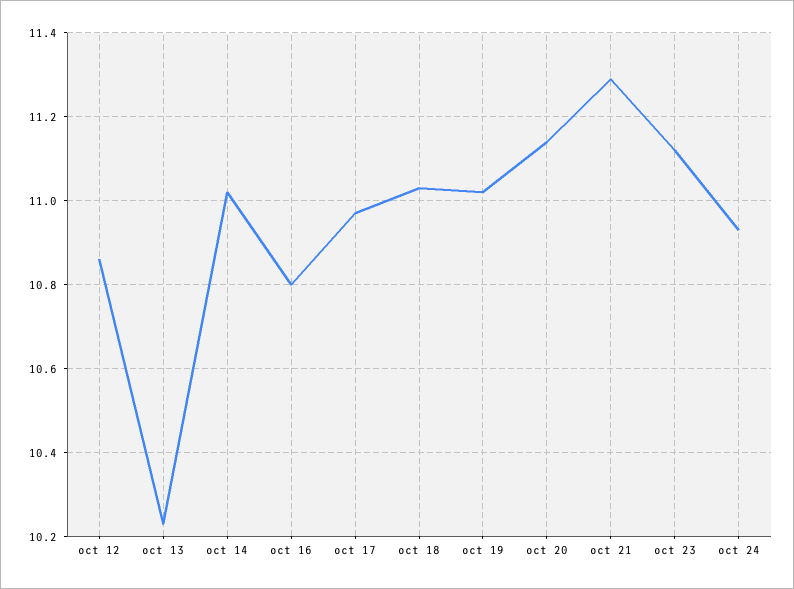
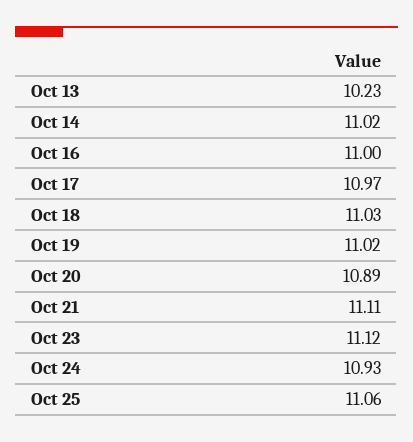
oct 12: 10.85 -> none
oct 16: 10.8 -> 11
oct 20: 11.15 -> 10.89
oct 21: 11.3 -> 11.11
Oct 25: none -> 11.06

